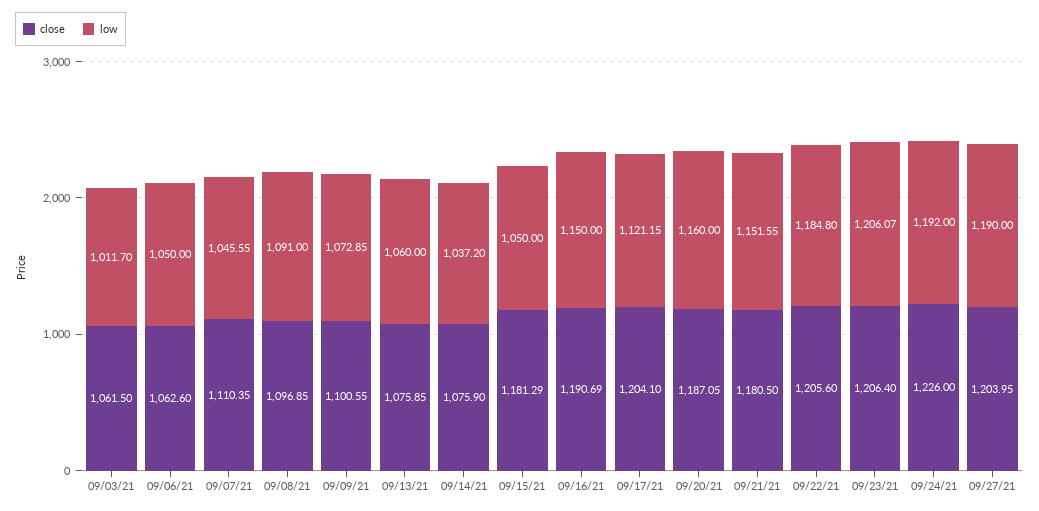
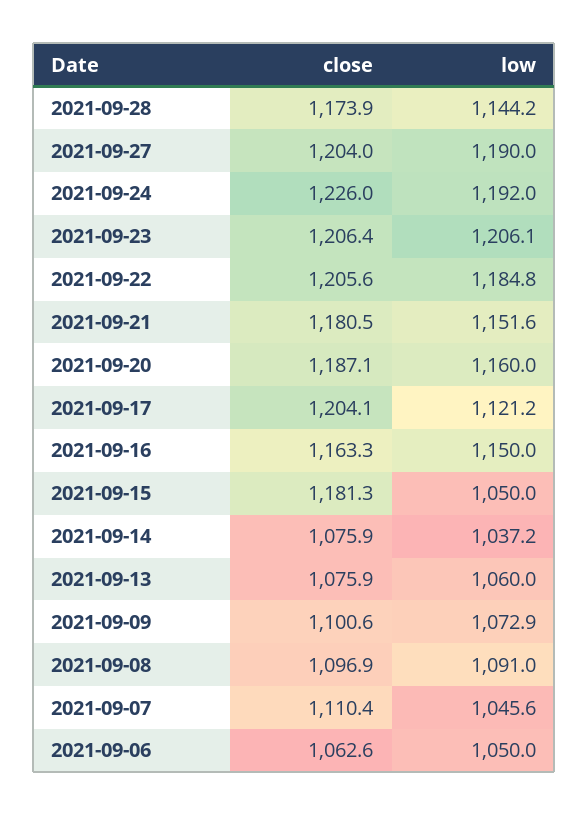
close, 09/03/21: 1061.5 -> none
low, 09/03/21: 1011.7 -> none
close, 09/16/21: 1190.69 -> 1163.3
close, 2021-09-28: none -> 1173.9
low, 2021-09-28: none -> 1144.2

